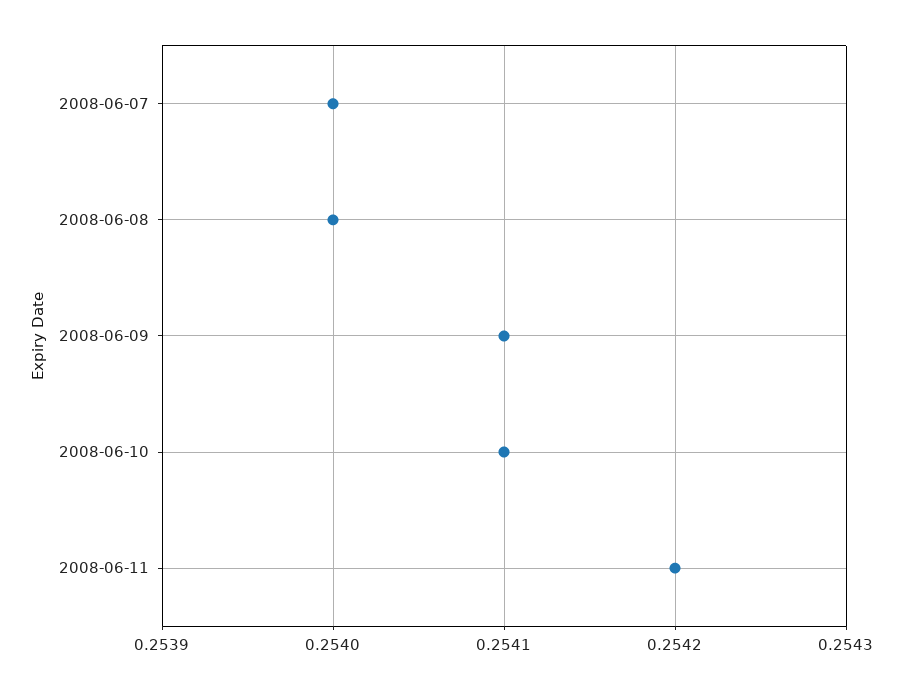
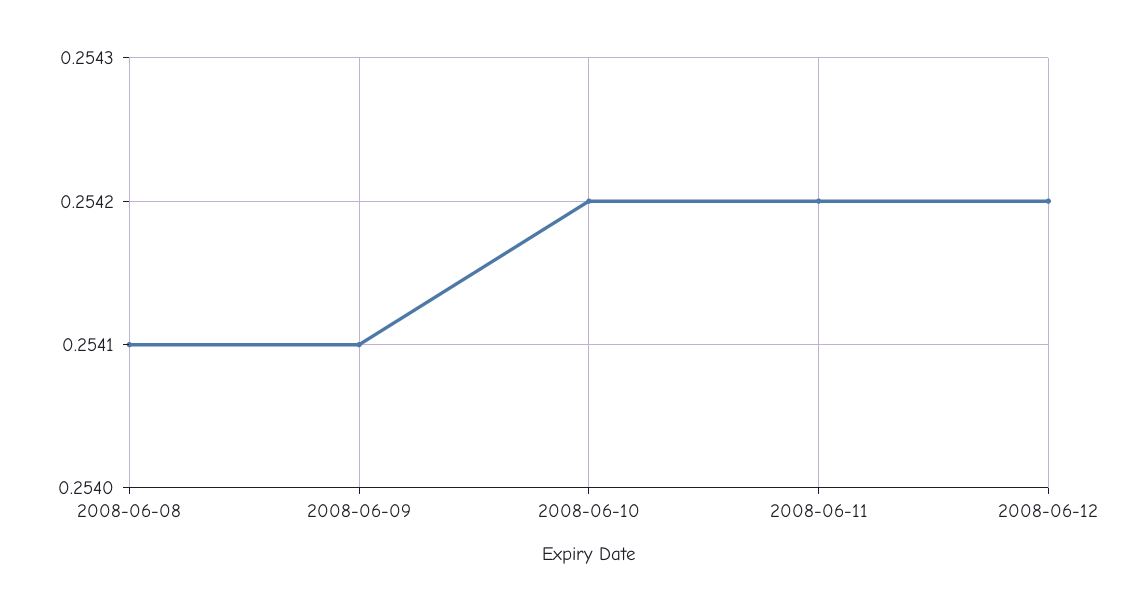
2008-06-07: 0.254 -> none
2008-06-08: 0.254 -> 0.2541
2008-06-10: 0.2541 -> 0.2542
2008-06-12: none -> 0.2542

